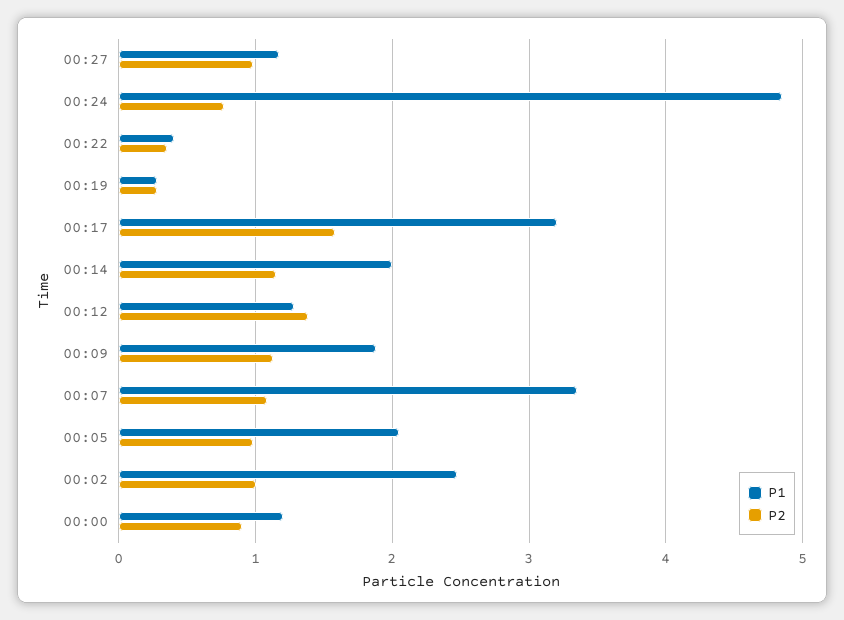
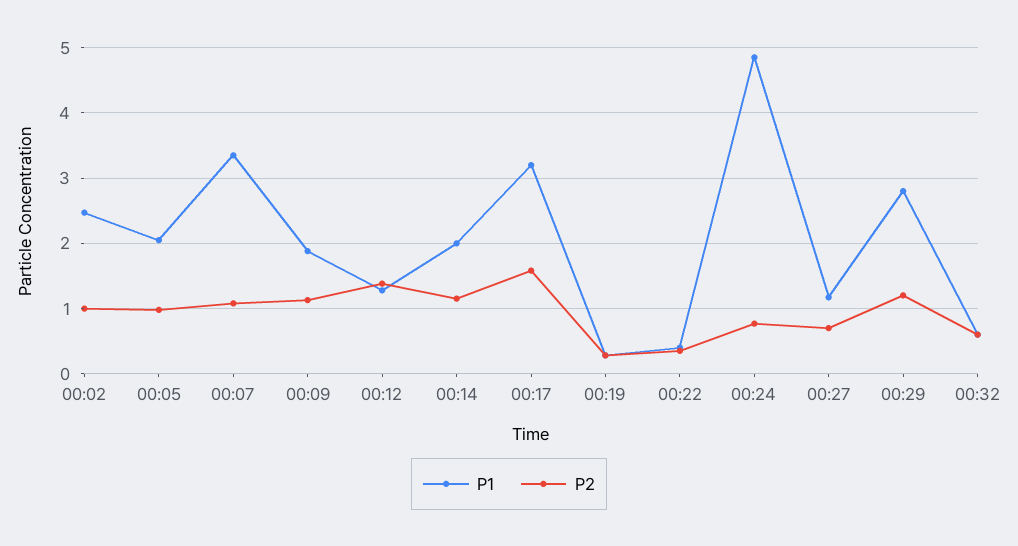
P2, 00:27: 1 -> 0.7
P1, 00:00: 1.2 -> none
P2, 00:00: 0.9 -> none
P1, 00:29: none -> 2.8
P2, 00:29: none -> 1.2
P1, 00:32: none -> 0.6
P2, 00:32: none -> 0.6

